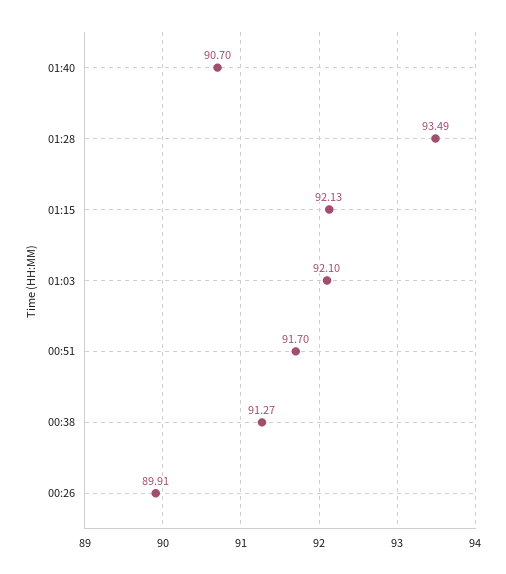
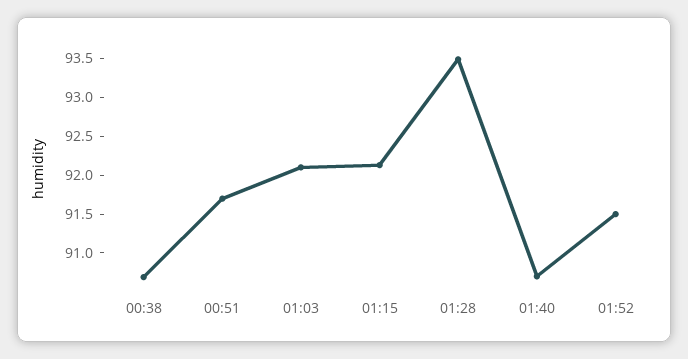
00:38: 91.27 -> 90.75
00:26: 89.91 -> none
01:52: none -> 91.5

